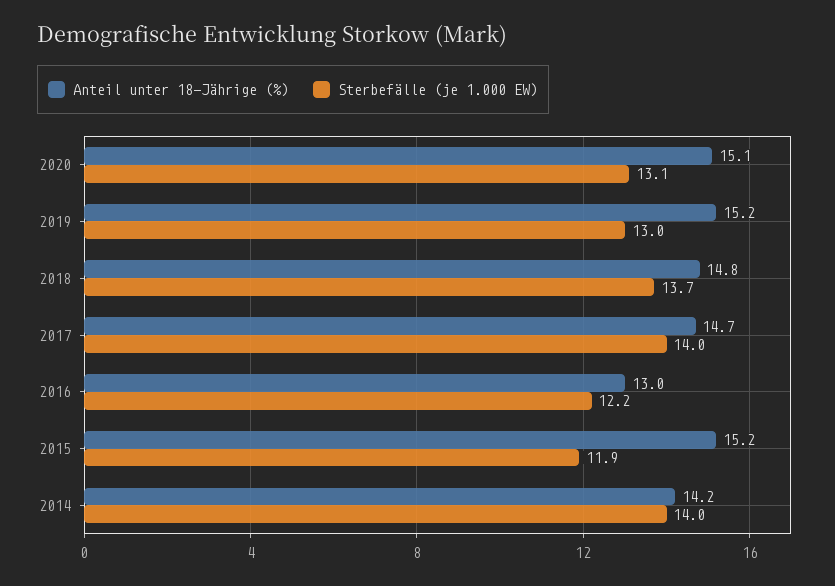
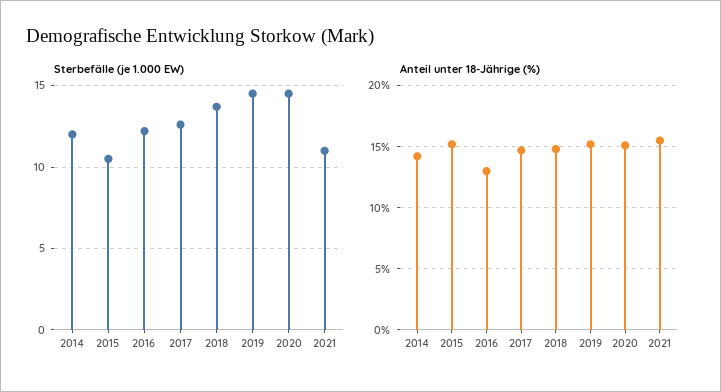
Sterbefälle (je 1.000 EW), 2020: 13.1 -> 14.5
Sterbefälle (je 1.000 EW), 2019: 13 -> 14.5
Sterbefälle (je 1.000 EW), 2017: 14 -> 12.5
Sterbefälle (je 1.000 EW), 2015: 11.9 -> 10.5
Sterbefälle (je 1.000 EW), 2014: 14 -> 12
Sterbefälle (je 1.000 EW), 2021: none -> 11
Anteil unter 18-Jährige (%), 2021: none -> 15.5

